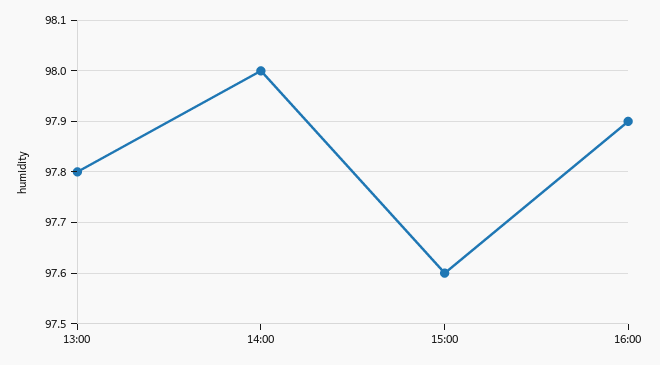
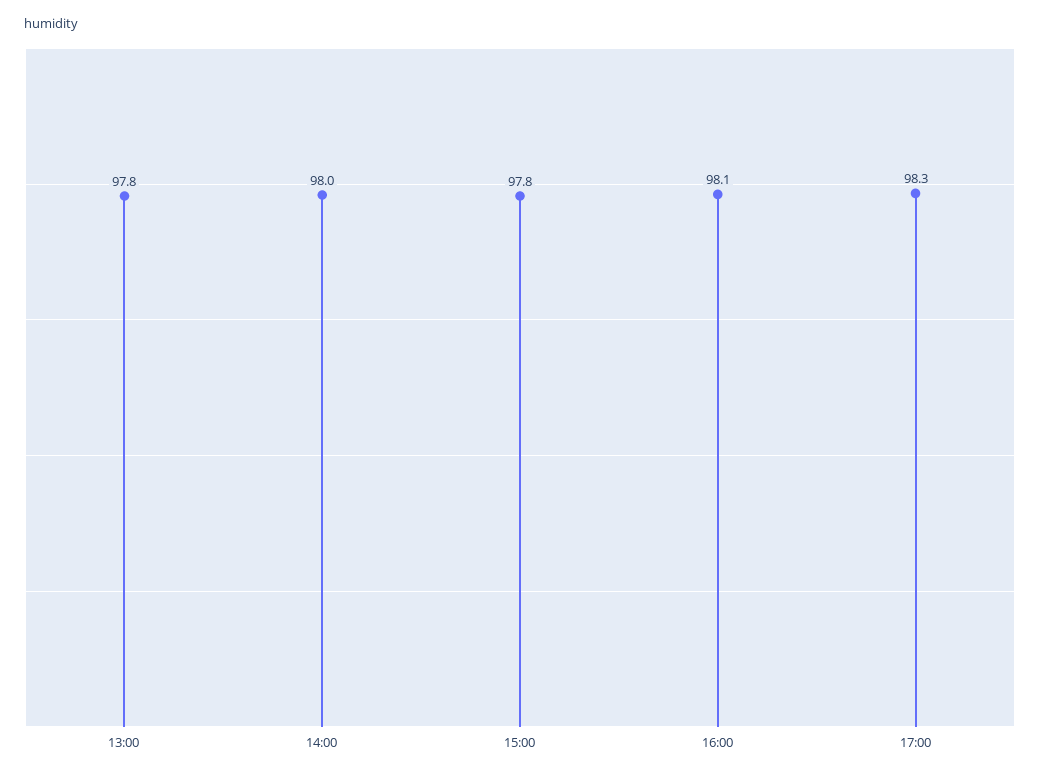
15:00: 97.6 -> 97.8
16:00: 97.9 -> 98.1
17:00: none -> 98.3

